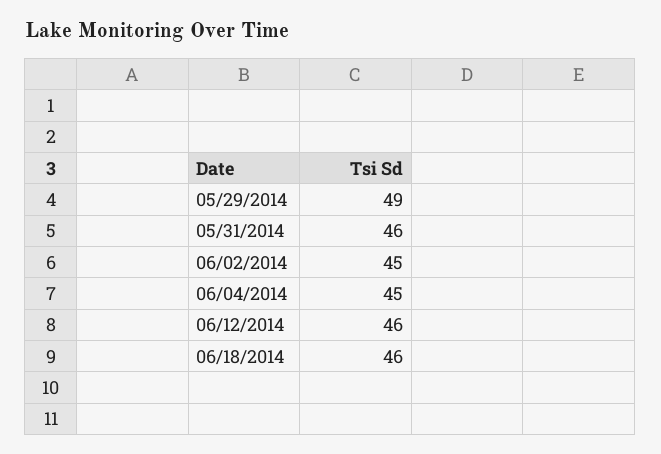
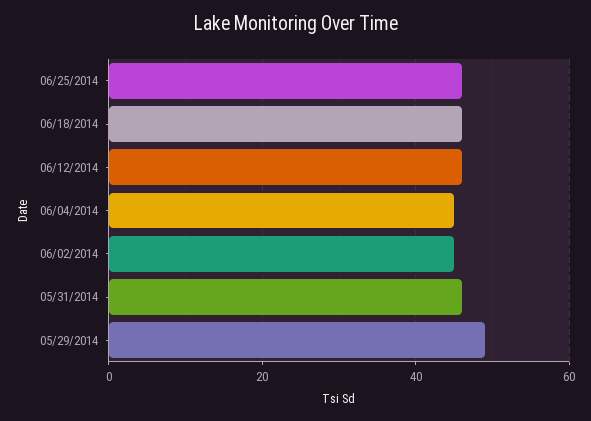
06/25/2014: none -> 45

